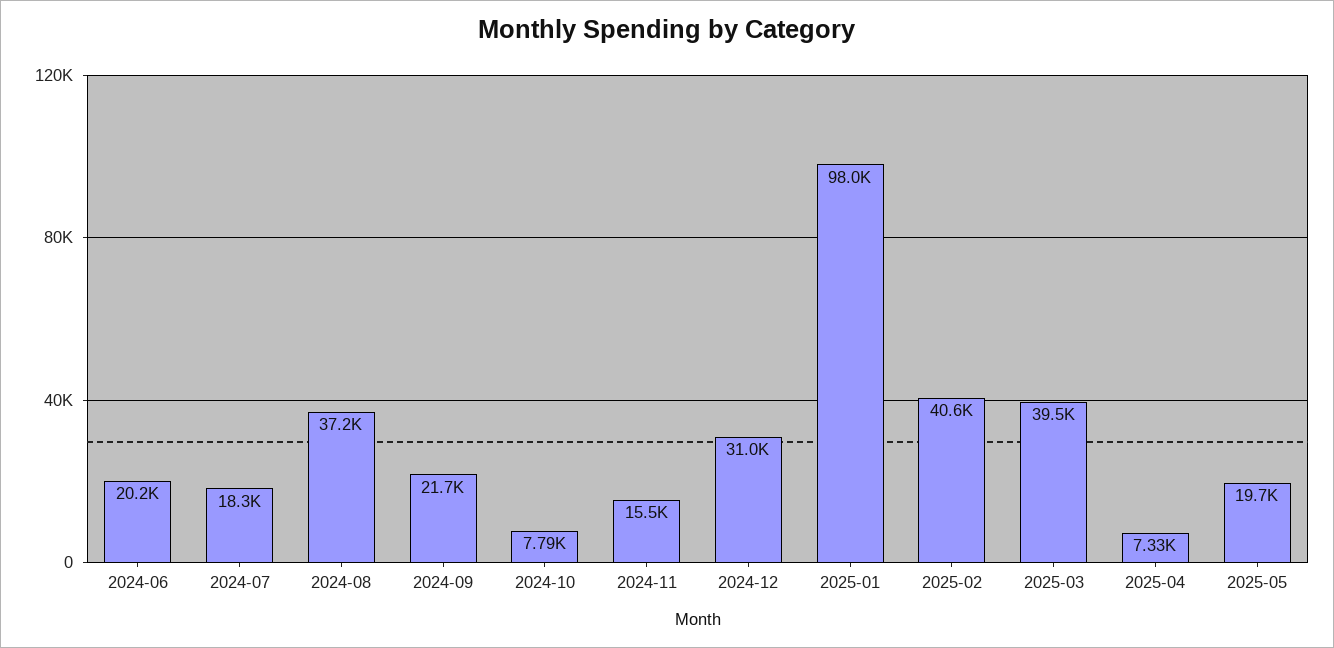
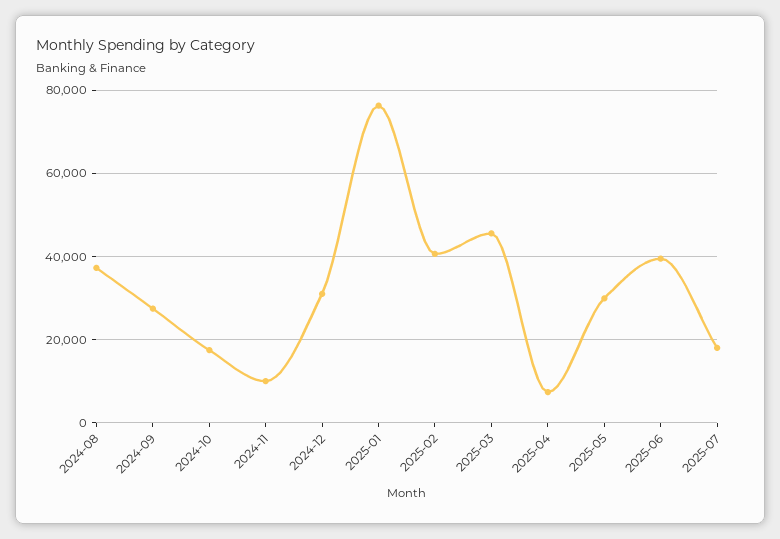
2024-06: 20200 -> none
2024-07: 18300 -> none
2024-09: 21700 -> 28000
2024-10: 7790 -> 18000
2024-11: 15500 -> 10000
2025-01: 98000 -> 76000
2025-03: 39500 -> 46000
2025-05: 19700 -> 30000
2025-06: none -> 40000
2025-07: none -> 18000

